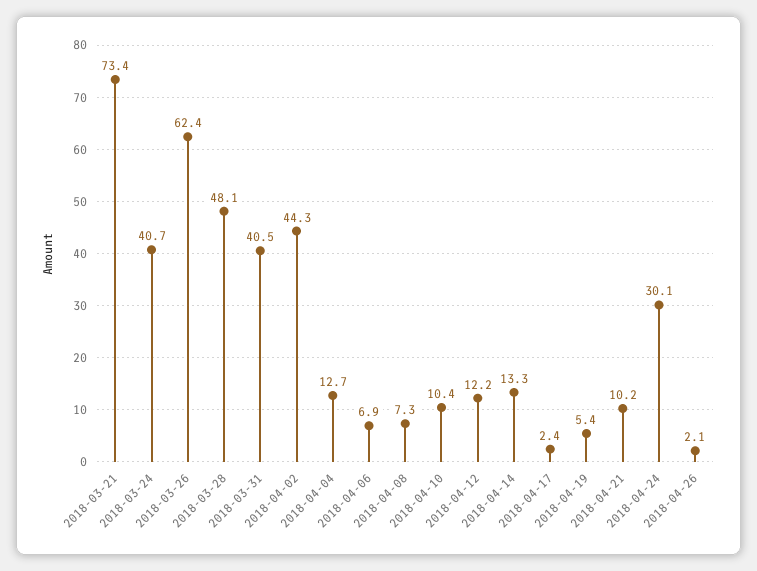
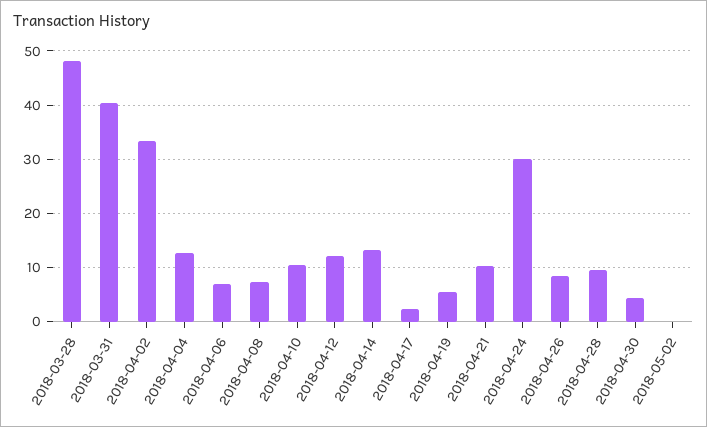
2018-03-21: 73.4 -> none
2018-03-24: 40.7 -> none
2018-03-26: 62.4 -> none
2018-04-02: 44.3 -> 34
2018-04-26: 2.1 -> 8
2018-04-28: none -> 10
2018-04-30: none -> 4
2018-05-02: none -> 0

